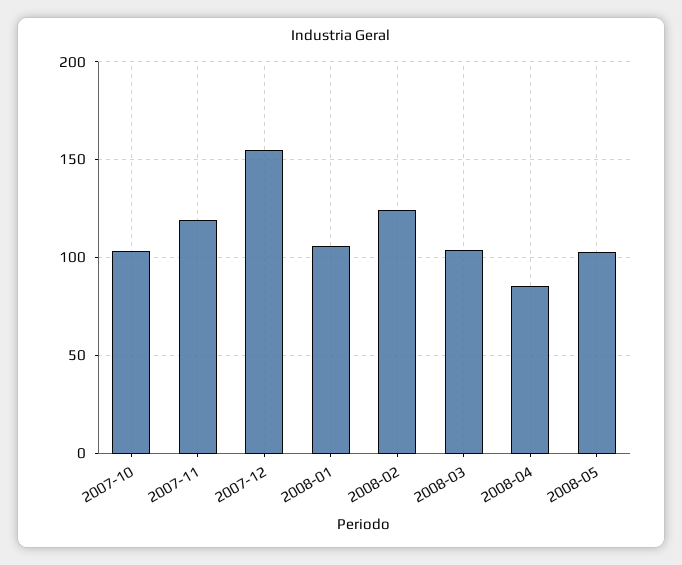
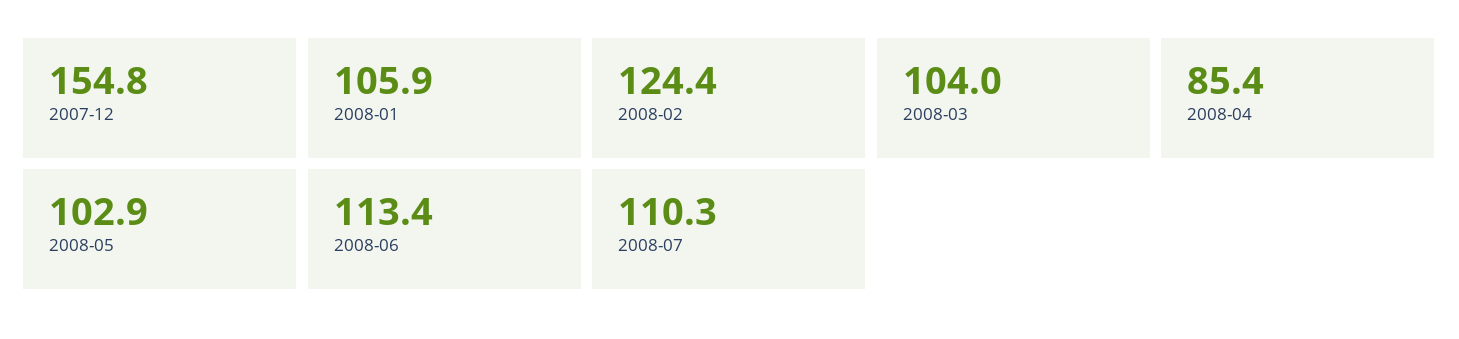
2007-10: 105 -> none
2007-11: 120 -> none
2008-06: none -> 113.4
2008-07: none -> 110.3

